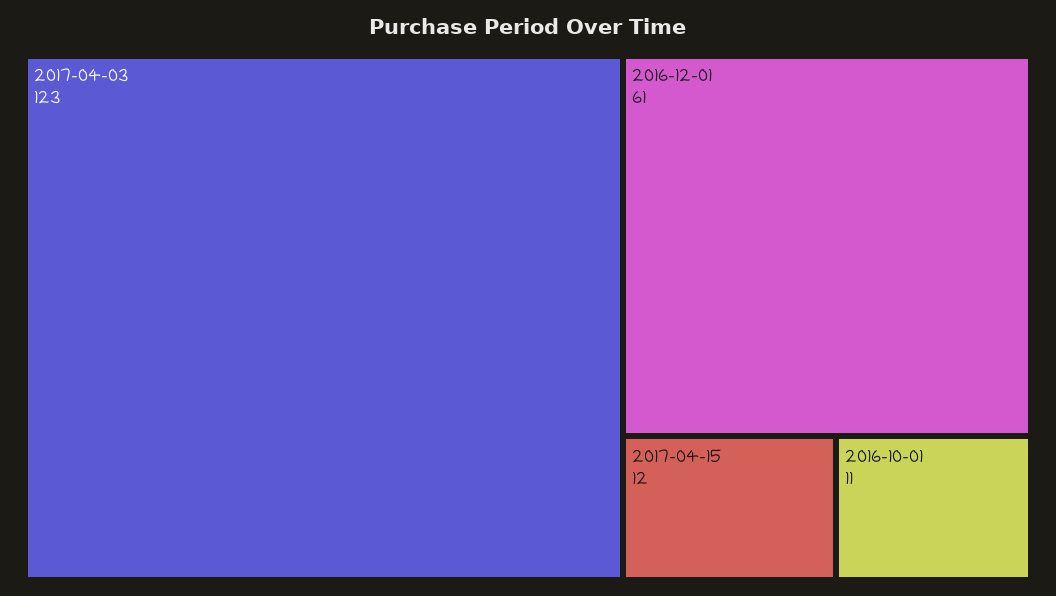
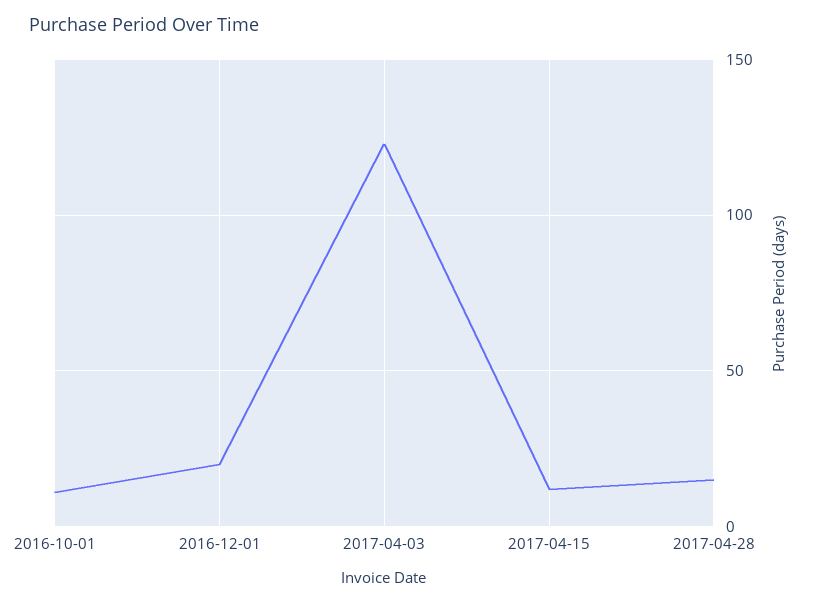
2016-12-01: 61 -> 20
2017-04-28: none -> 15

